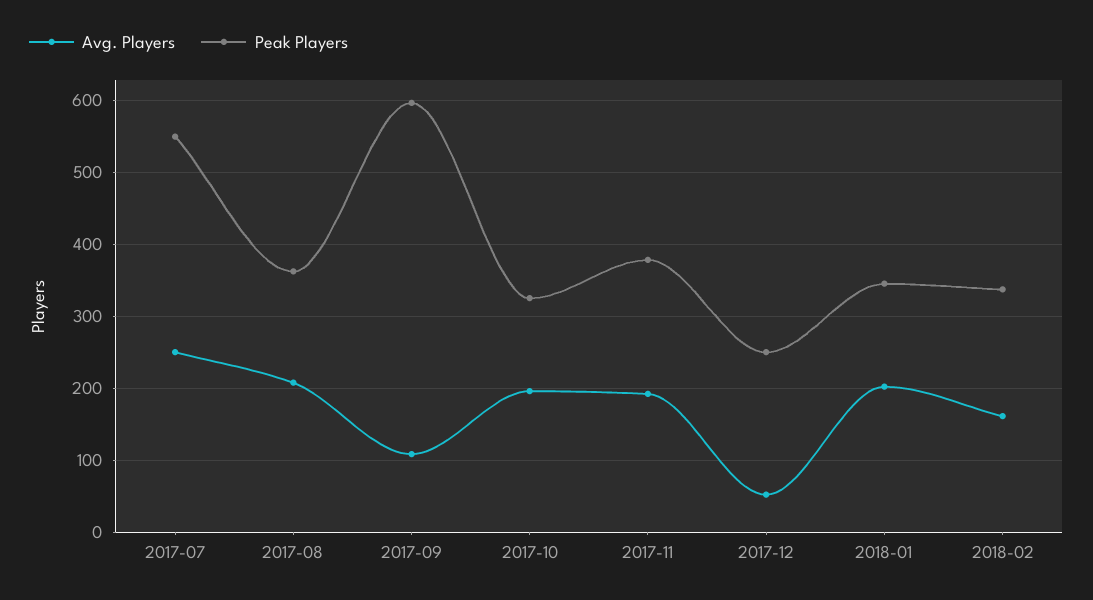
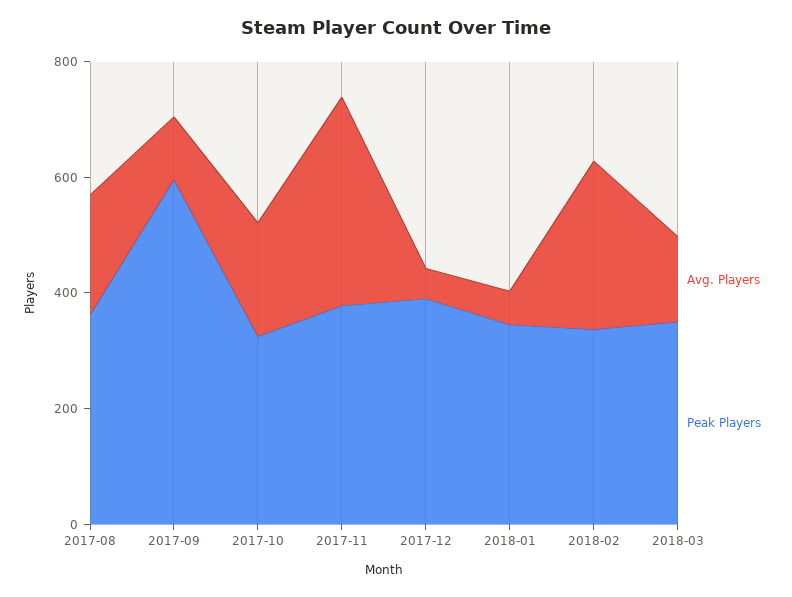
Avg. Players, 2017-07: 250 -> none
Peak Players, 2017-07: 550 -> none
Avg. Players, 2017-11: 190 -> 350
Peak Players, 2017-12: 250 -> 400
Avg. Players, 2018-01: 200 -> 50
Avg. Players, 2018-02: 160 -> 300
Avg. Players, 2018-03: none -> 150
Peak Players, 2018-03: none -> 350

